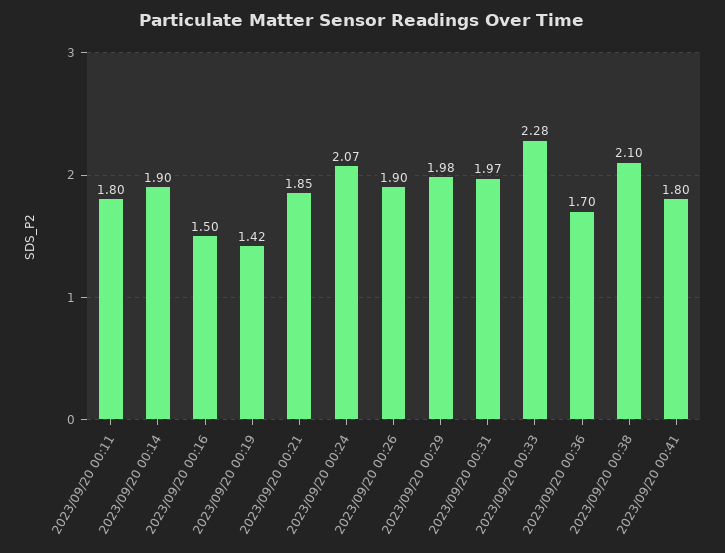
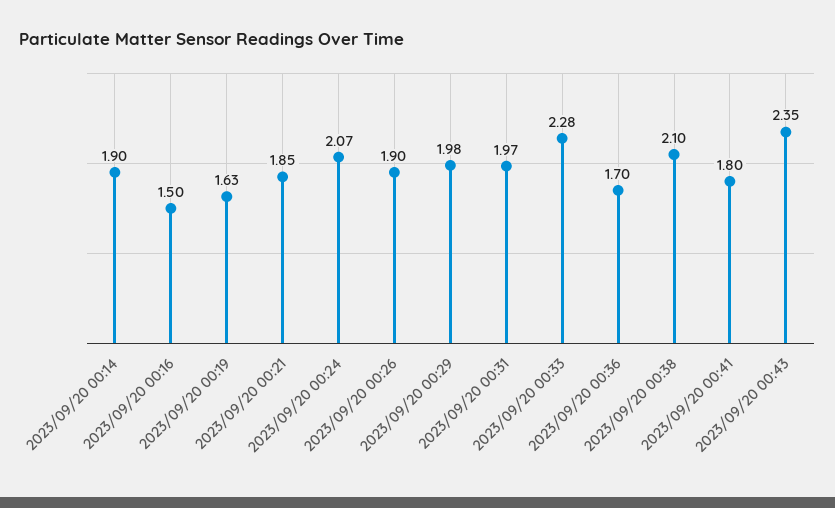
2023/09/20 00:11: 1.8 -> none
2023/09/20 00:19: 1.42 -> 1.63
2023/09/20 00:43: none -> 2.35

